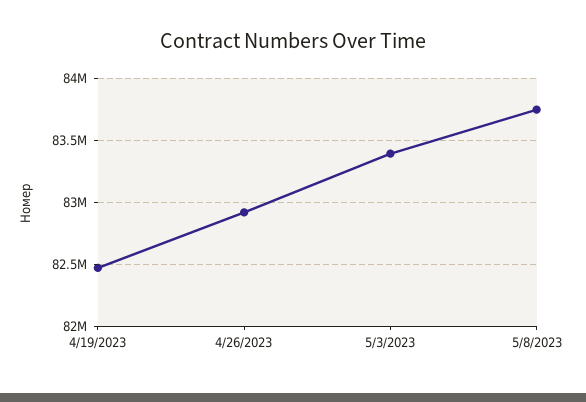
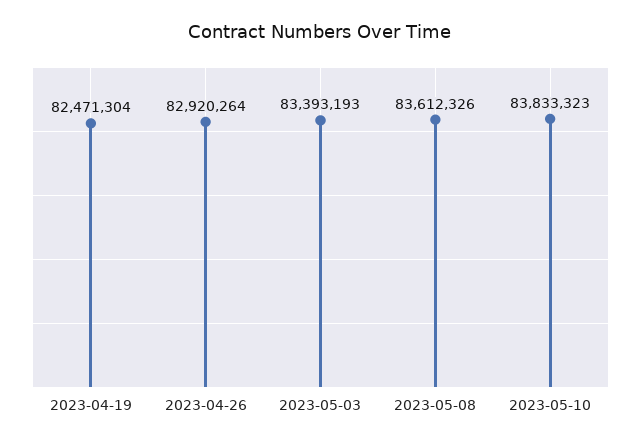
5/8/2023: 83750000 -> 83612326
2023-05-10: none -> 83833323

